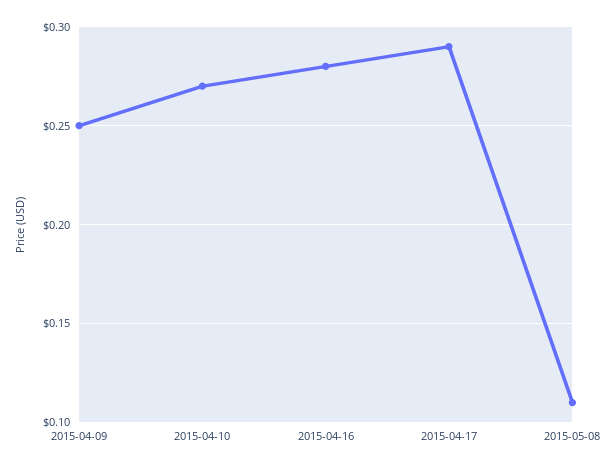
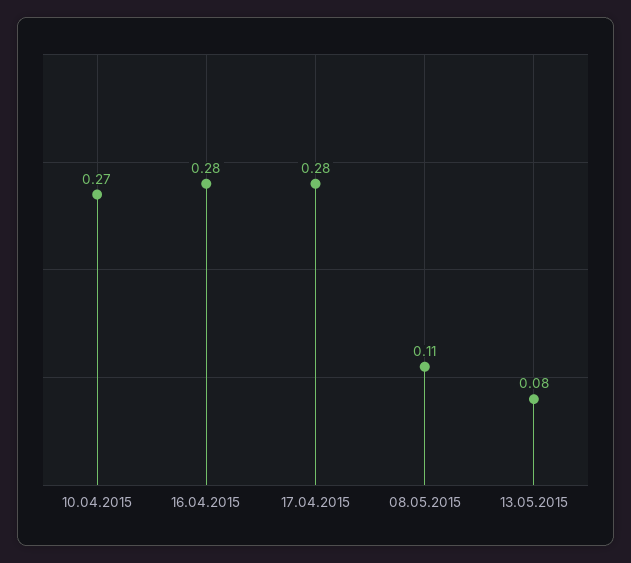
2015-04-09: 0.25 -> none
2015-04-17: 0.29 -> 0.28
13.05.2015: none -> 0.08

